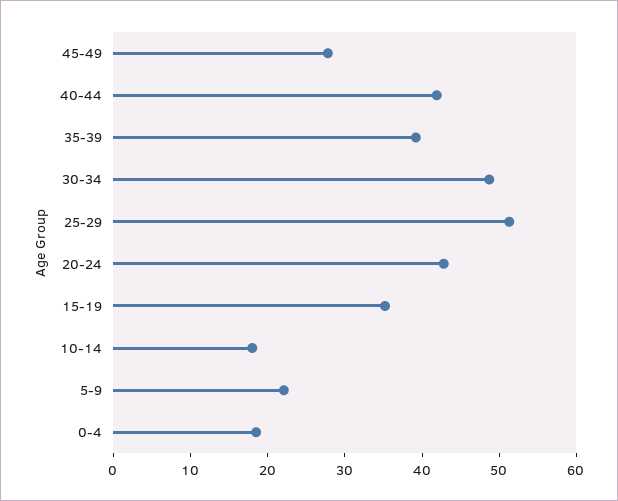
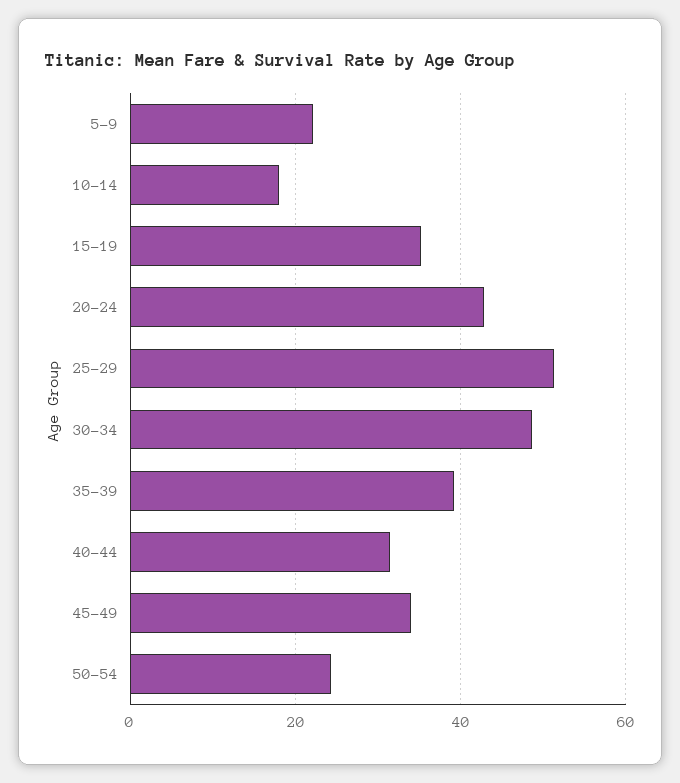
45-49: 28 -> 34
40-44: 42 -> 32
0-4: 18 -> none
50-54: none -> 24

